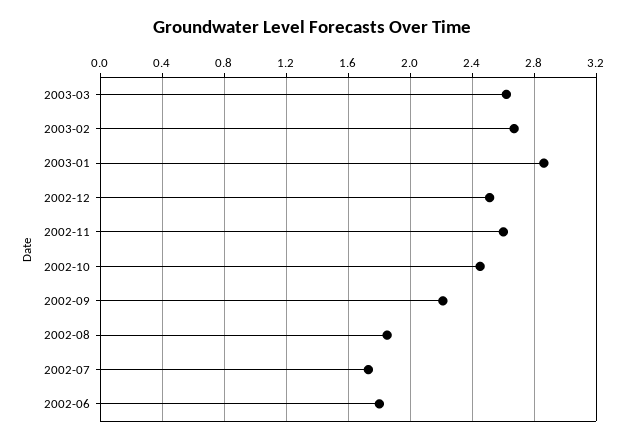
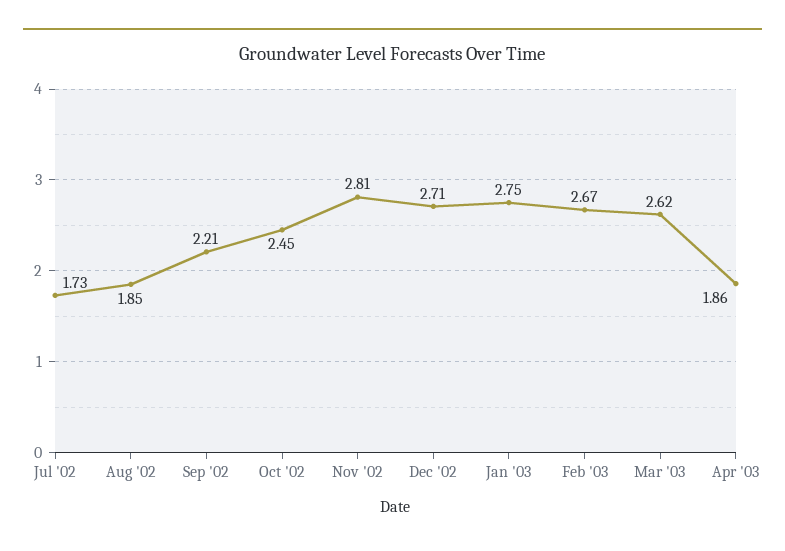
2003-01: 2.85 -> 2.75
2002-12: 2.5 -> 2.71
2002-11: 2.6 -> 2.81
2002-06: 1.8 -> none
Apr '03: none -> 1.86

